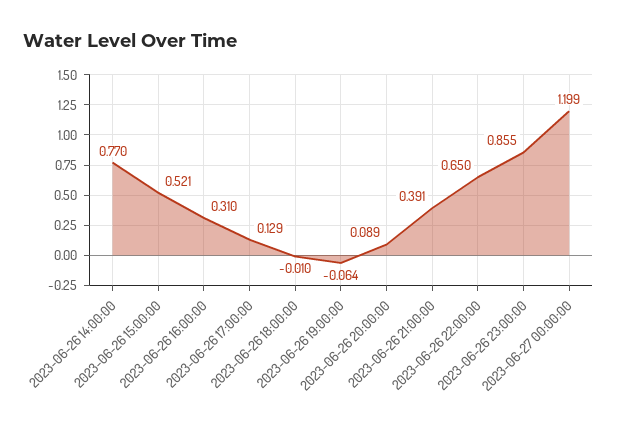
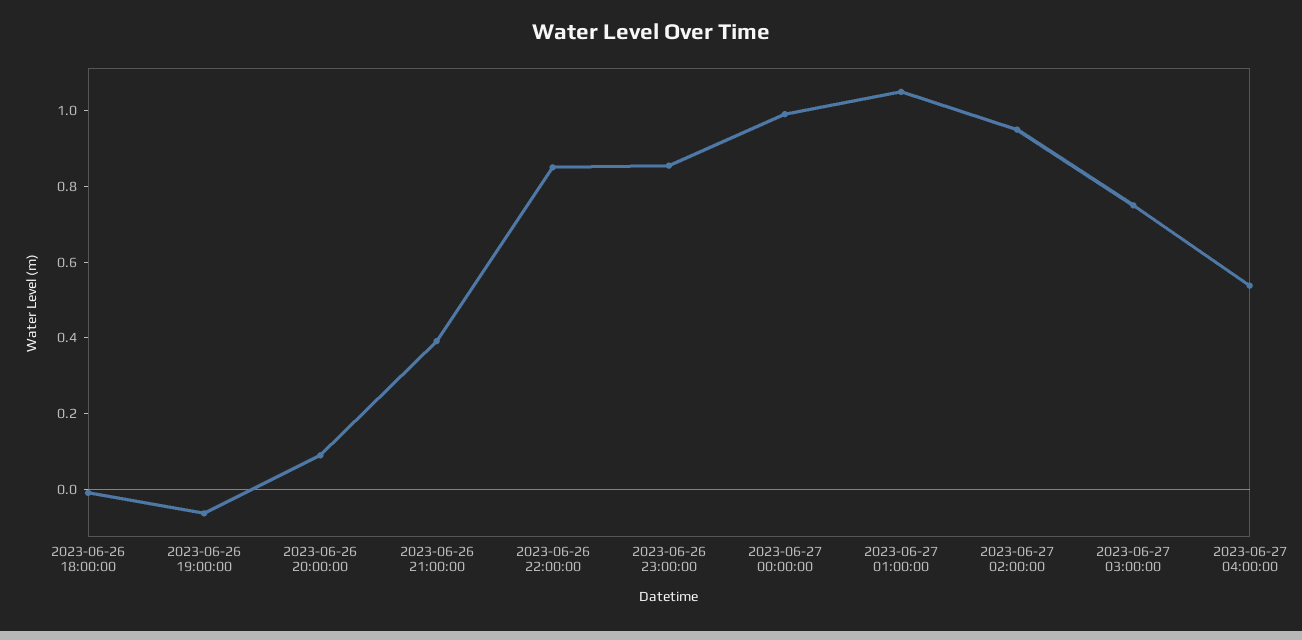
2023-06-26 14:00:00: 0.77 -> none
2023-06-26 15:00:00: 0.521 -> none
2023-06-26 16:00:00: 0.31 -> none
2023-06-26 17:00:00: 0.129 -> none
2023-06-26 22:00:00: 0.65 -> 0.85
2023-06-27 00:00:00: 1.199 -> 1
2023-06-27 01:00:00: none -> 1.05
2023-06-27 02:00:00: none -> 0.95
2023-06-27 03:00:00: none -> 0.75
2023-06-27 04:00:00: none -> 0.55

